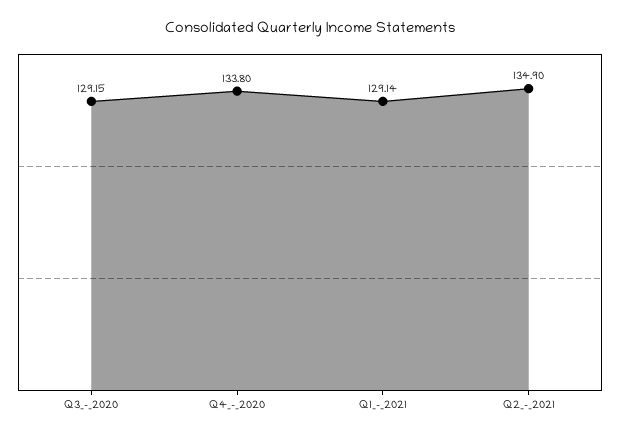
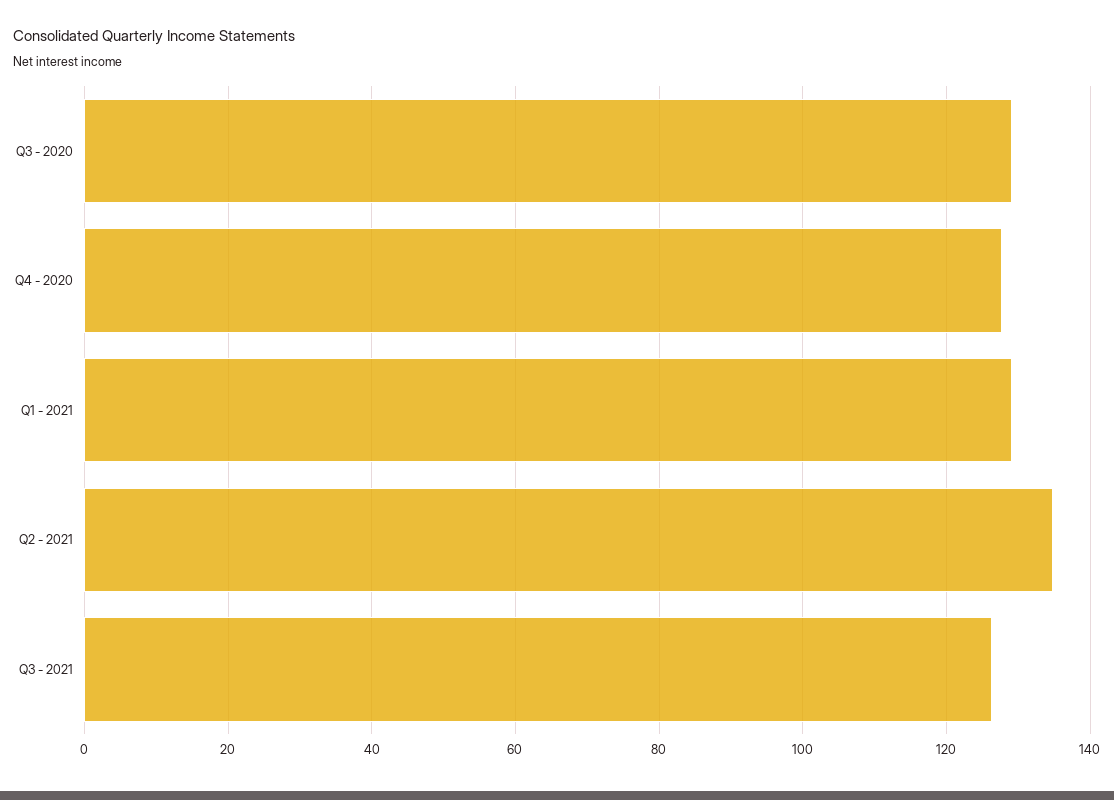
Q4_-_2020: 133.8 -> 128
Q3 - 2021: none -> 126

